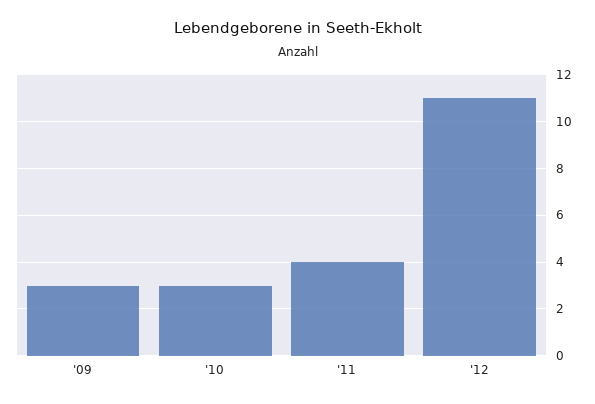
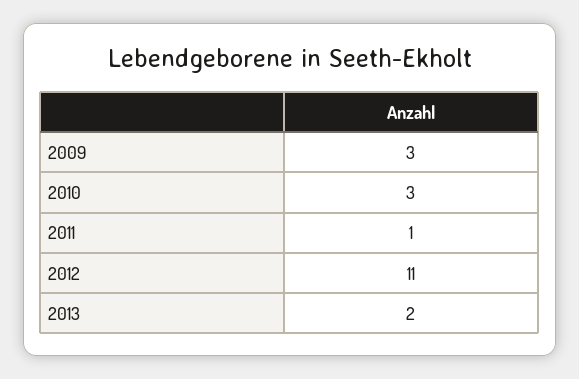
'11: 4 -> 1
2013: none -> 2

